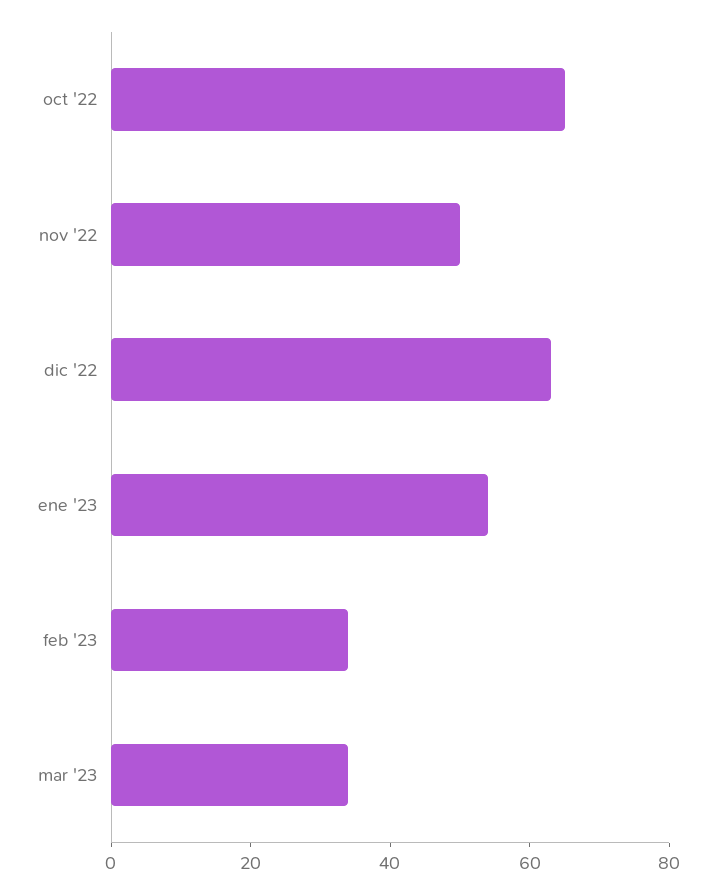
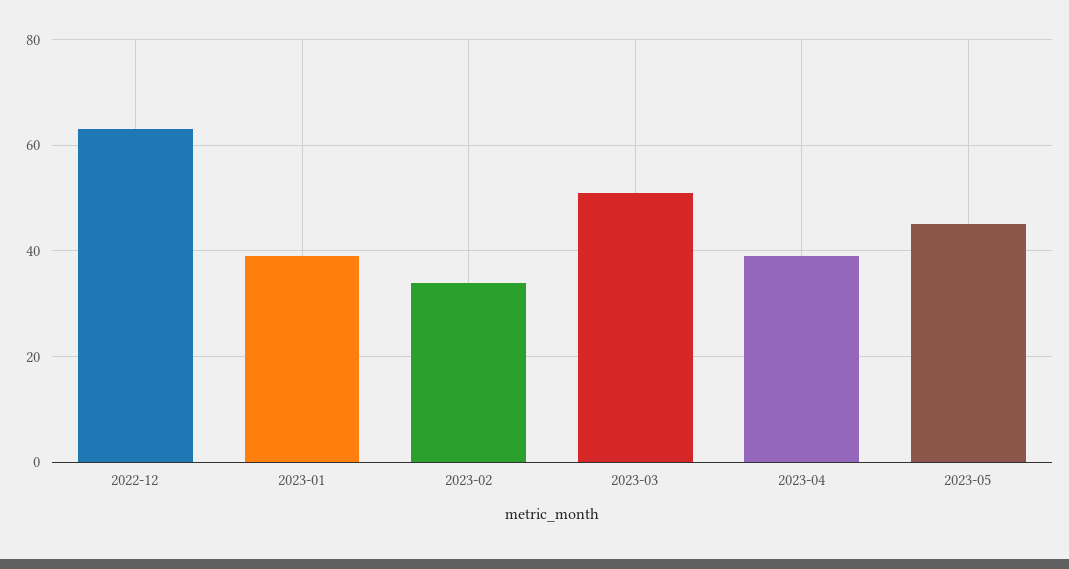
oct '22: 65 -> none
nov '22: 50 -> none
ene '23: 55 -> 40
mar '23: 35 -> 50
2023-04: none -> 40
2023-05: none -> 45

